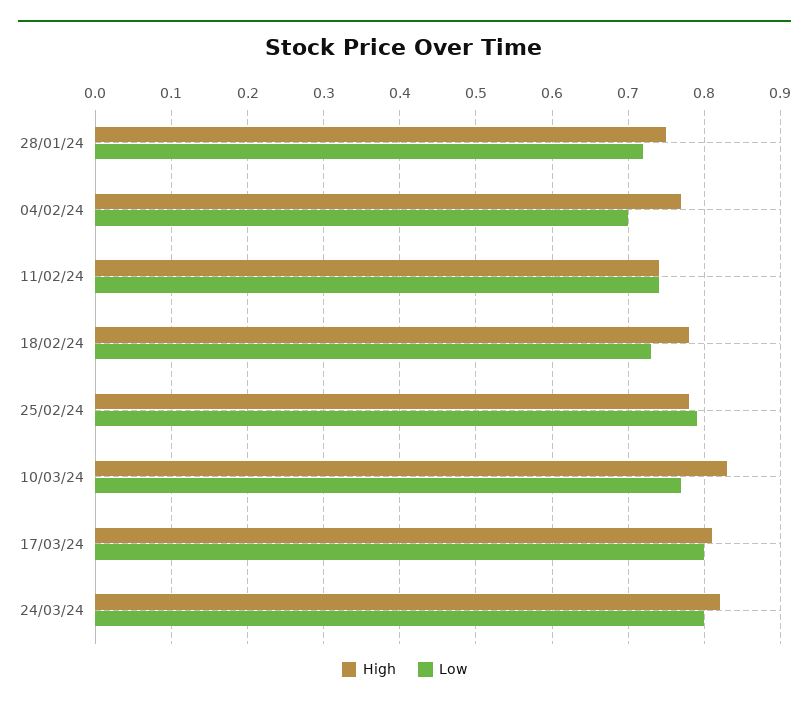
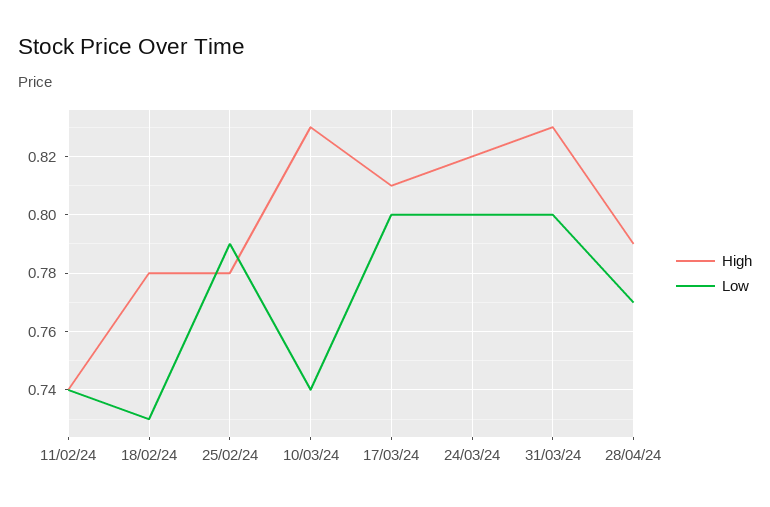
High, 28/01/24: 0.75 -> none
Low, 28/01/24: 0.72 -> none
High, 04/02/24: 0.77 -> none
Low, 04/02/24: 0.7 -> none
Low, 10/03/24: 0.77 -> 0.74
High, 31/03/24: none -> 0.83
Low, 31/03/24: none -> 0.8
High, 28/04/24: none -> 0.79
Low, 28/04/24: none -> 0.77

